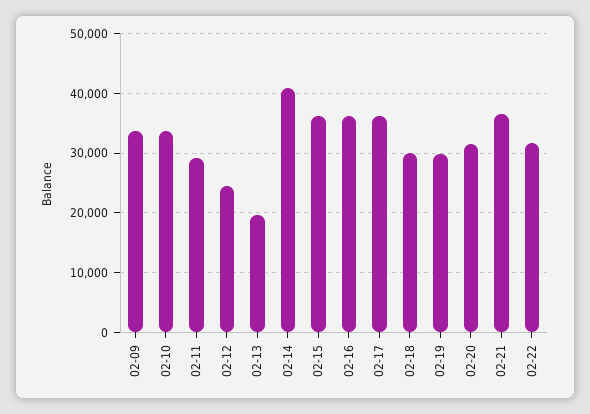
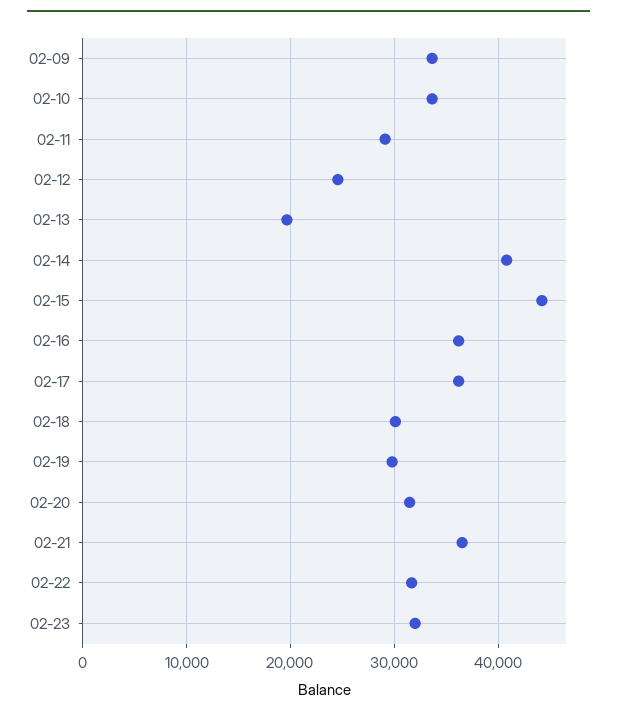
02-15: 36000 -> 44000
02-23: none -> 32000

